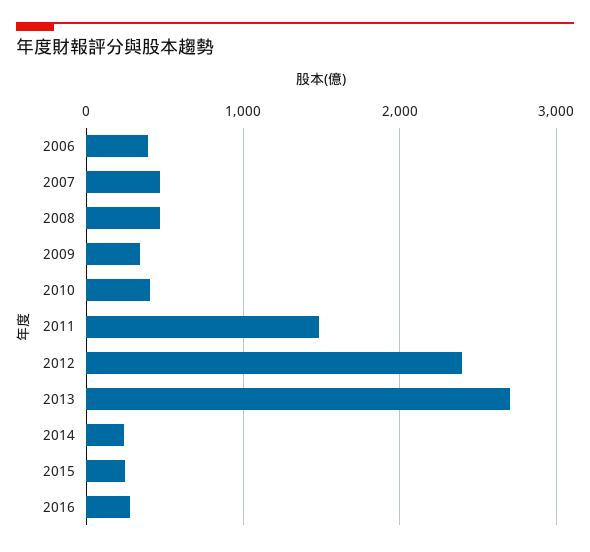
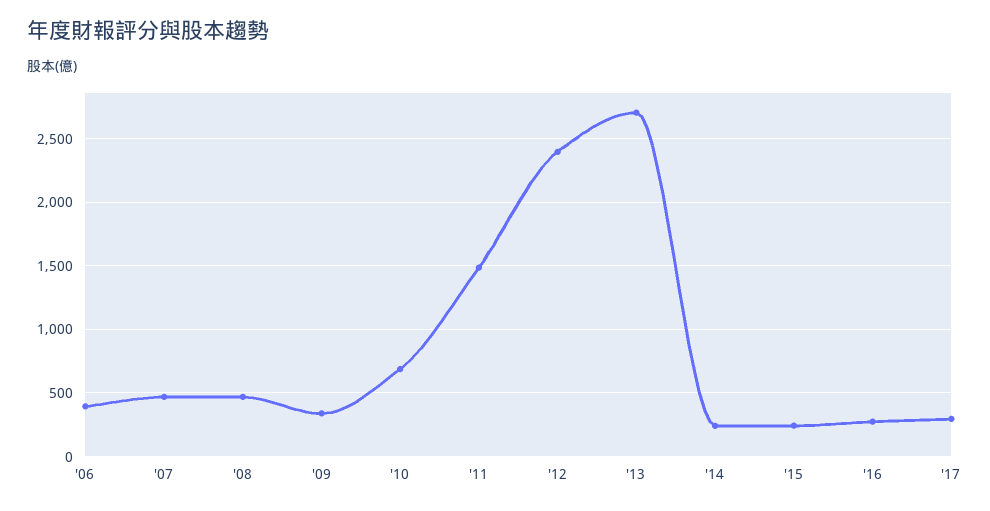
2010: 400 -> 700
'17: none -> 300

